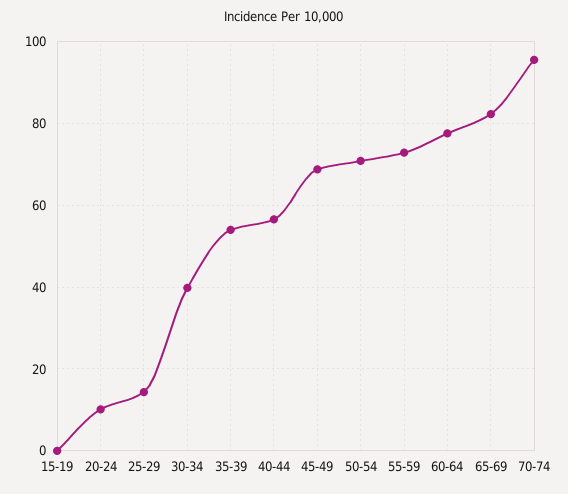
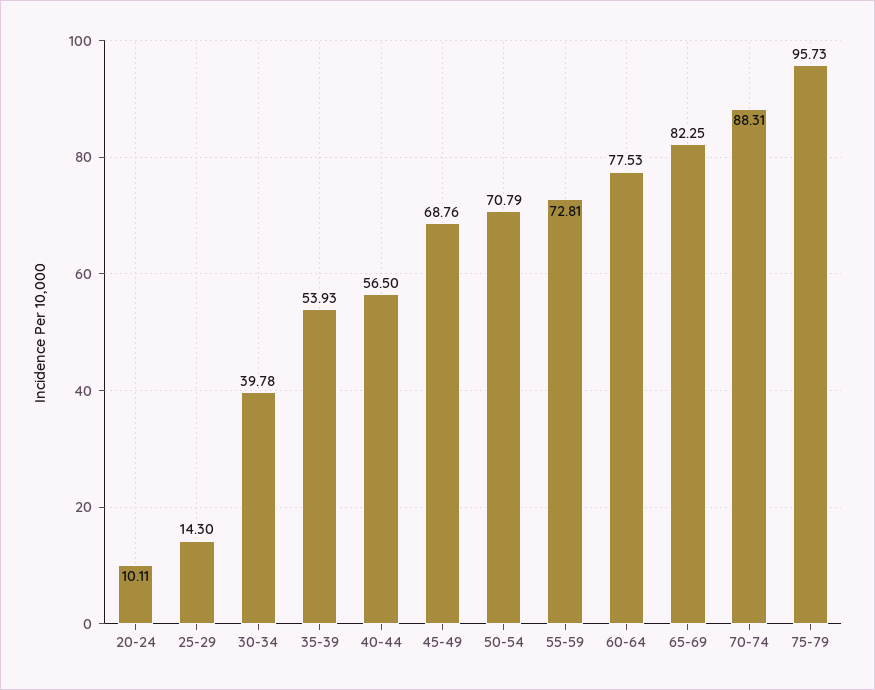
15-19: 0 -> none
70-74: 96 -> 88.31
75-79: none -> 95.73

